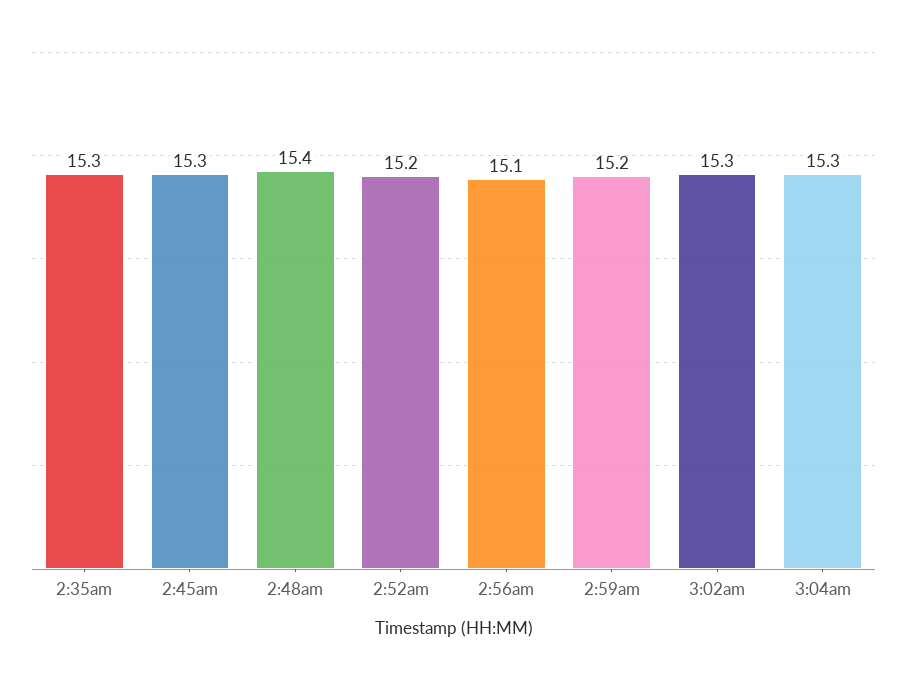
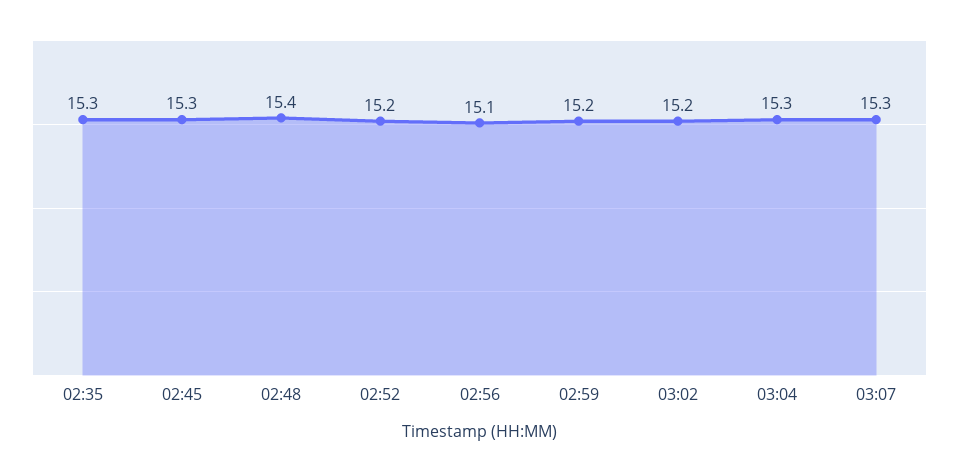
3:02am: 15.3 -> 15.2
03:07: none -> 15.3

